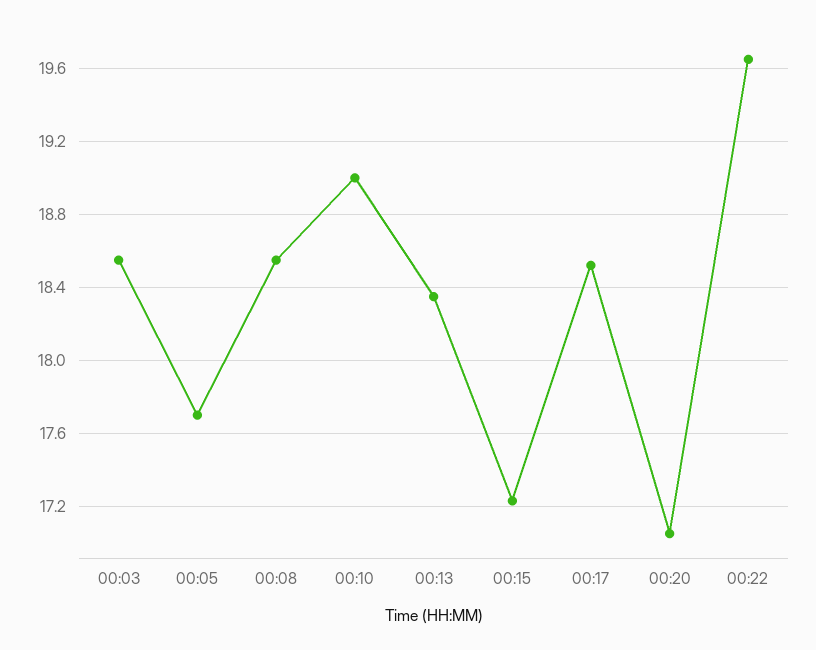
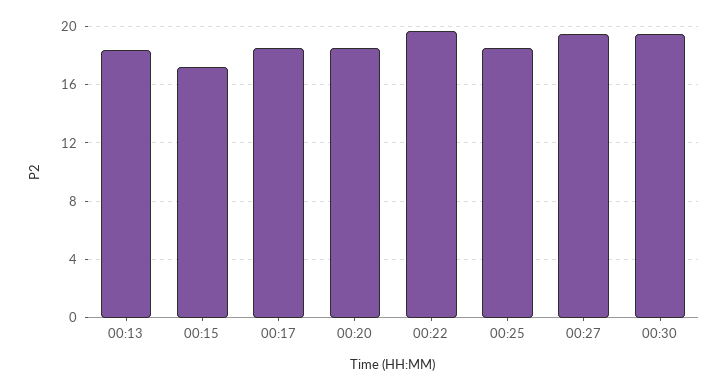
00:03: 18.55 -> none
00:05: 17.7 -> none
00:08: 18.55 -> none
00:10: 19 -> none
00:20: 17.05 -> 18.5
00:25: none -> 18.5
00:27: none -> 19.5
00:30: none -> 19.5

